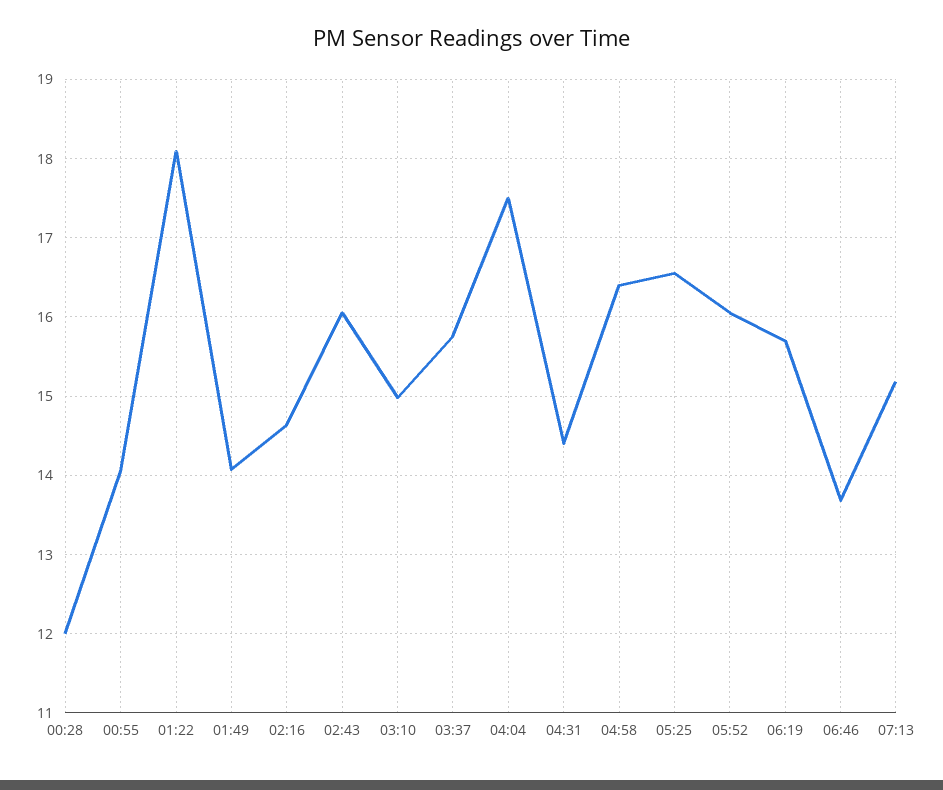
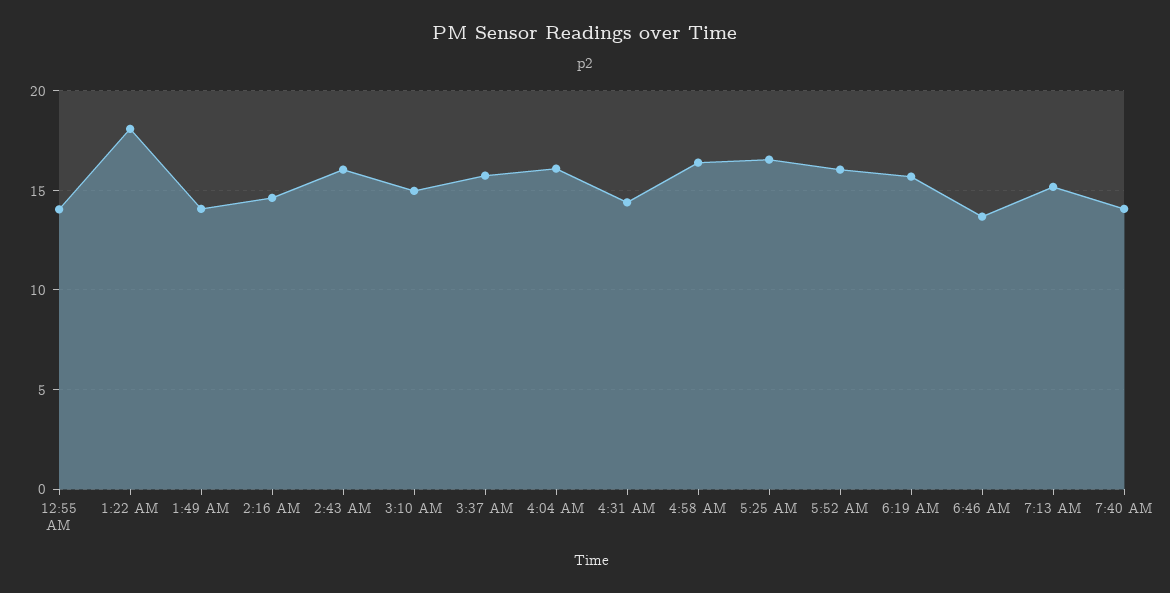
00:28: 12 -> none
04:04: 17.5 -> 16
7:40 AM: none -> 14

